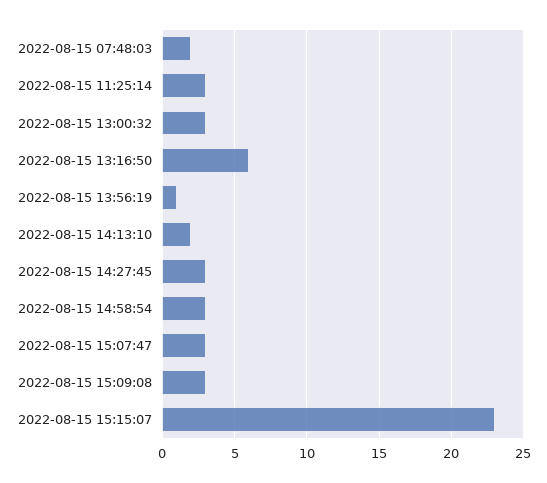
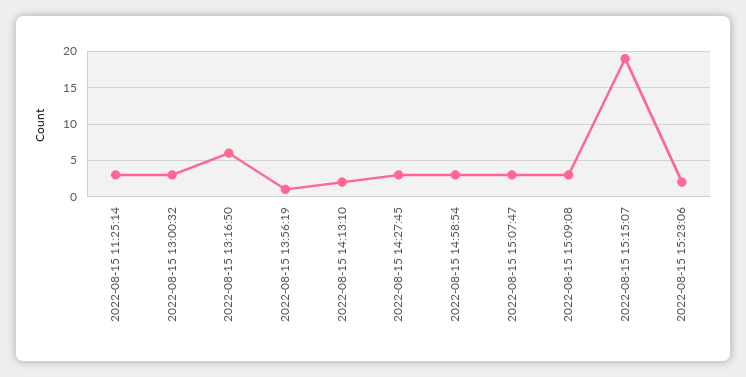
2022-08-15 07:48:03: 2 -> none
2022-08-15 15:15:07: 23 -> 19
2022-08-15 15:23:06: none -> 2

